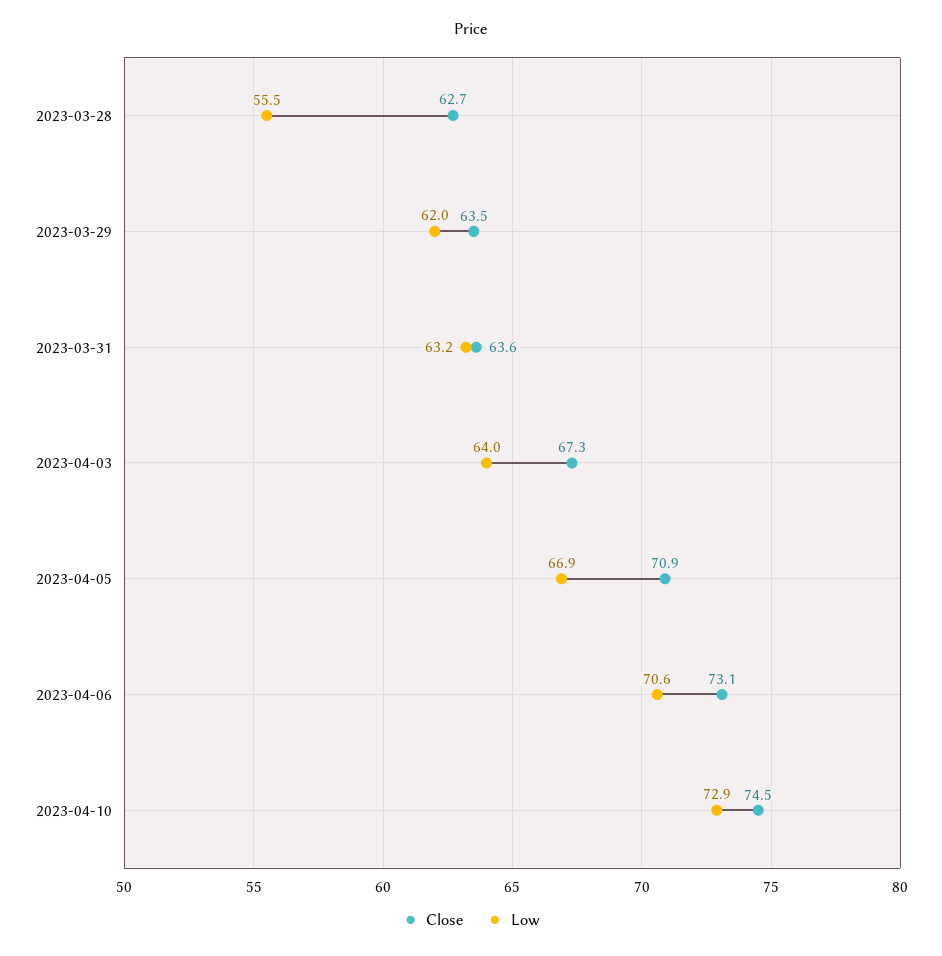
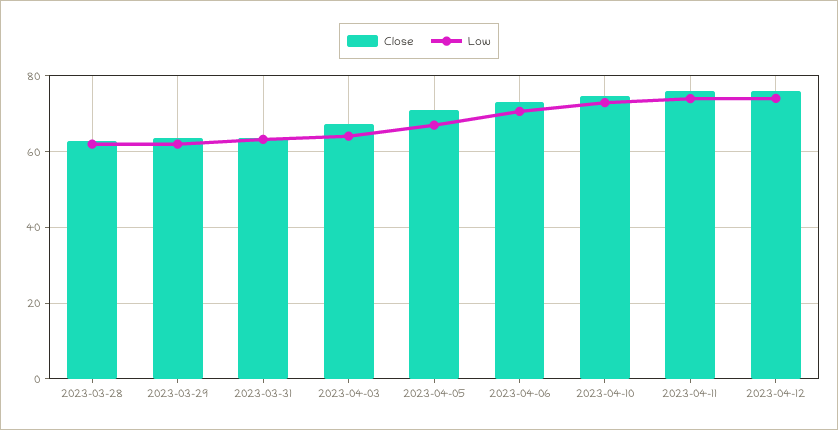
Low, 2023-03-28: 55.5 -> 62
Close, 2023-04-11: none -> 76
Low, 2023-04-11: none -> 74
Close, 2023-04-12: none -> 76
Low, 2023-04-12: none -> 74

